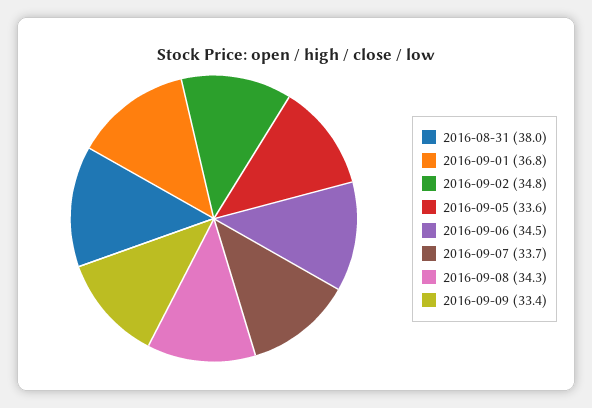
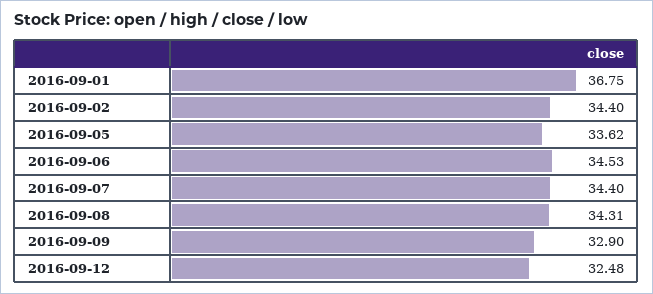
2016-08-31: 38 -> none
2016-09-02: 34.8 -> 34.4
2016-09-07: 33.7 -> 34.4
2016-09-09: 33.4 -> 32.9
2016-09-12: none -> 32.48

